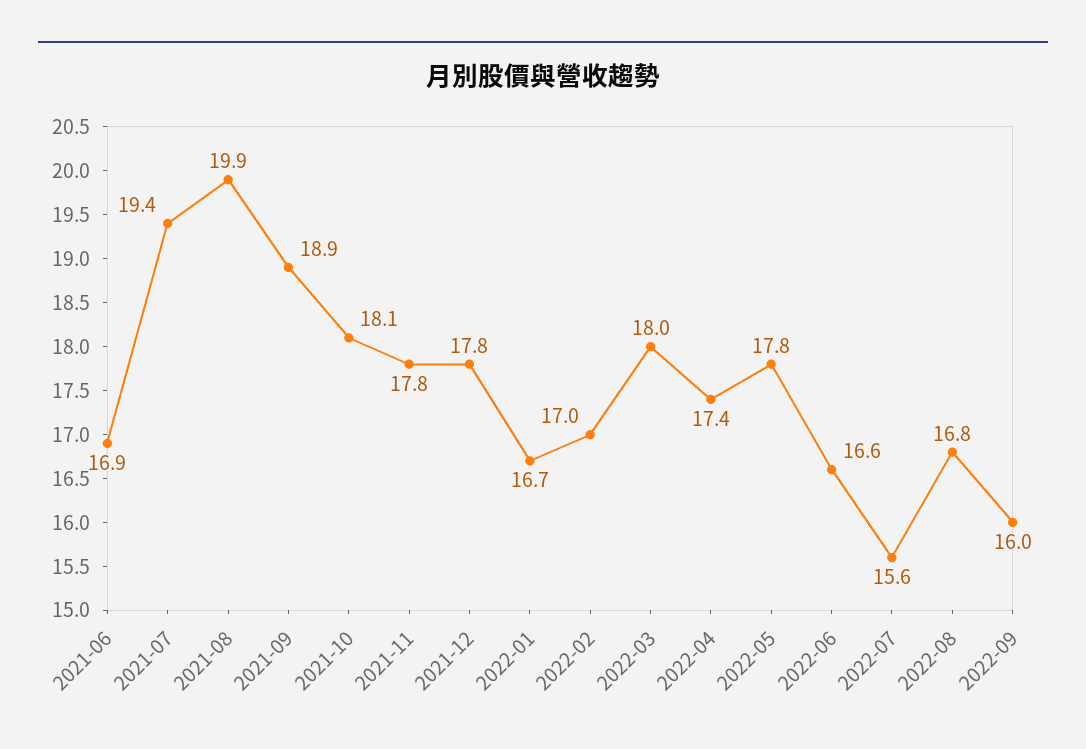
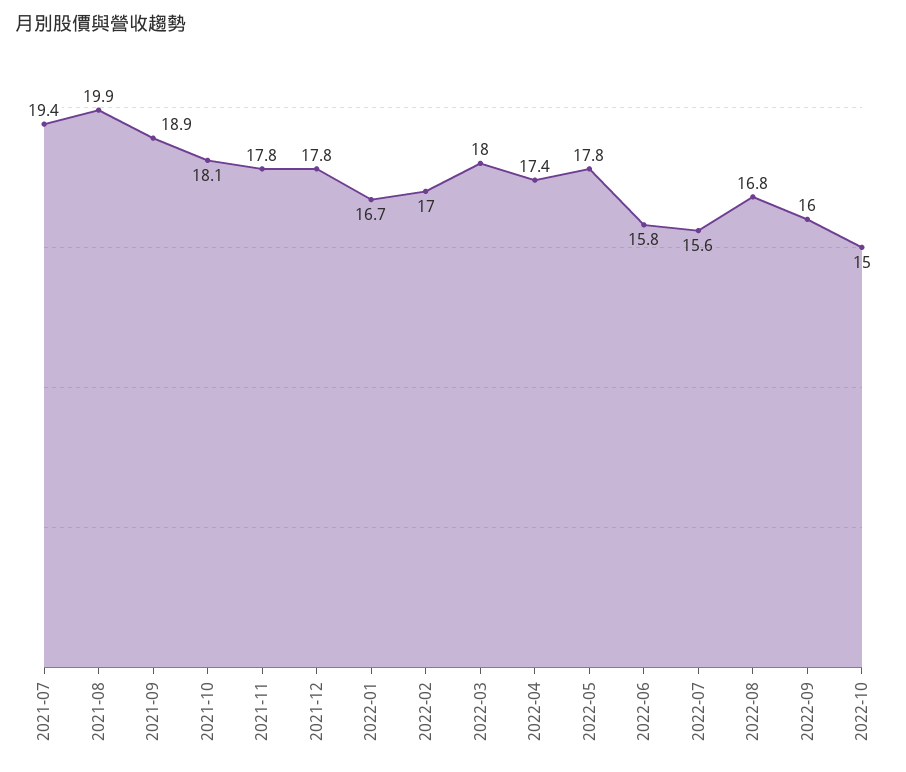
2021-06: 16.9 -> none
2022-06: 16.6 -> 15.8
2022-10: none -> 15

